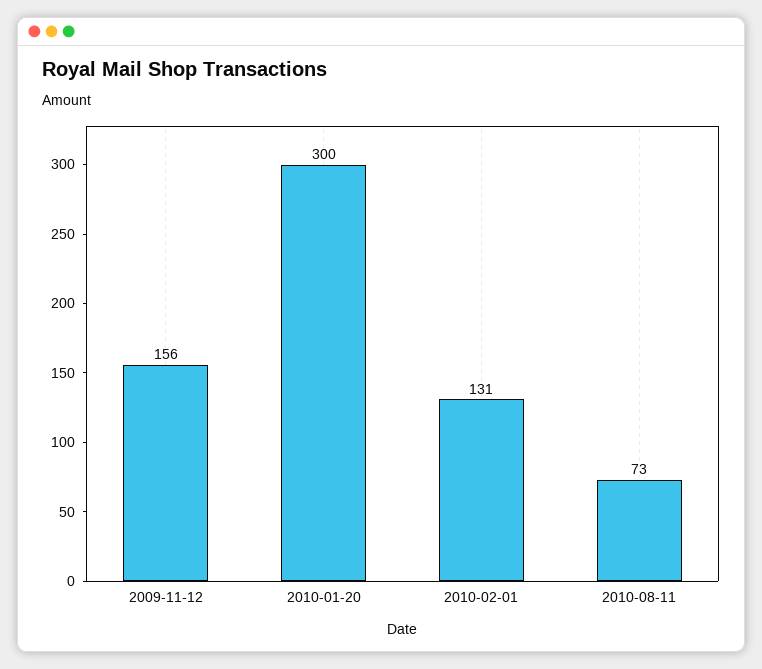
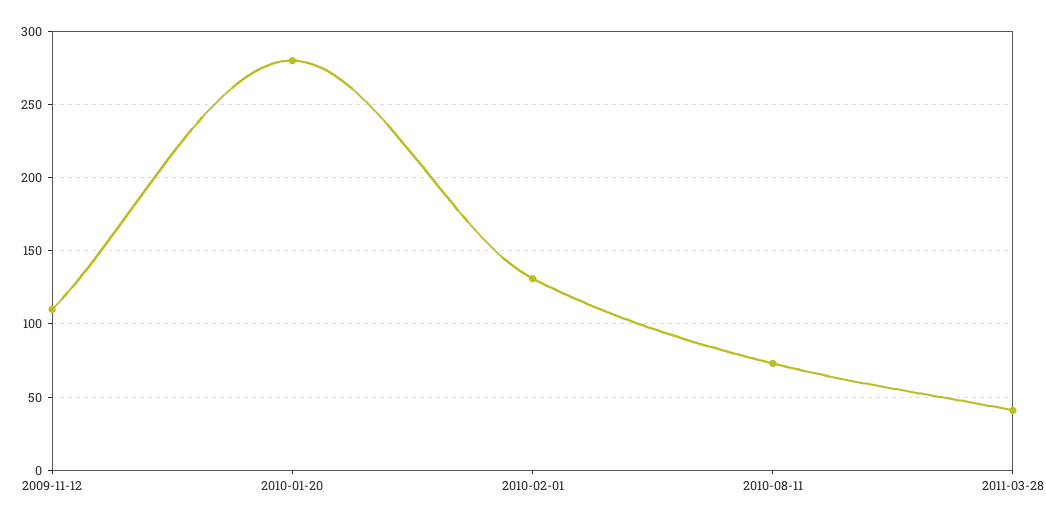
2009-11-12: 156 -> 110
2010-01-20: 300 -> 280
2011-03-28: none -> 40

